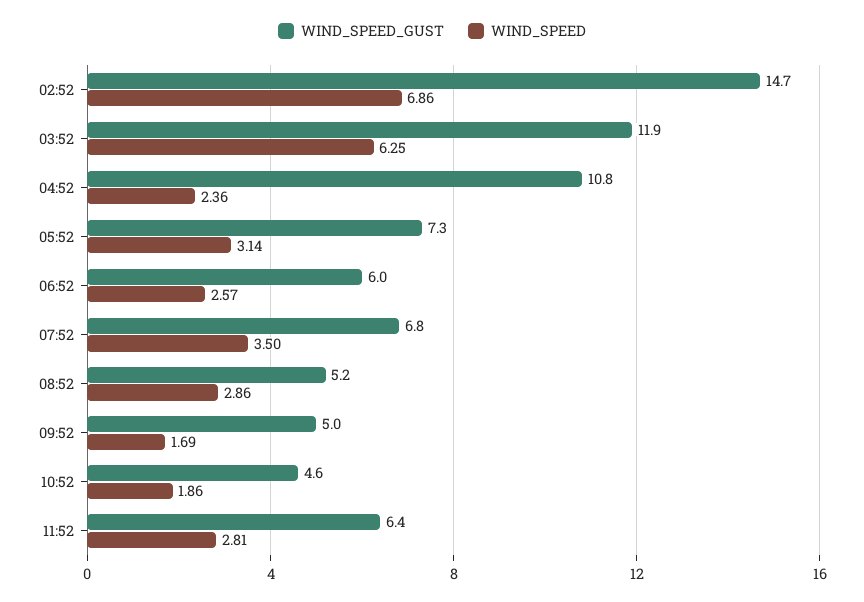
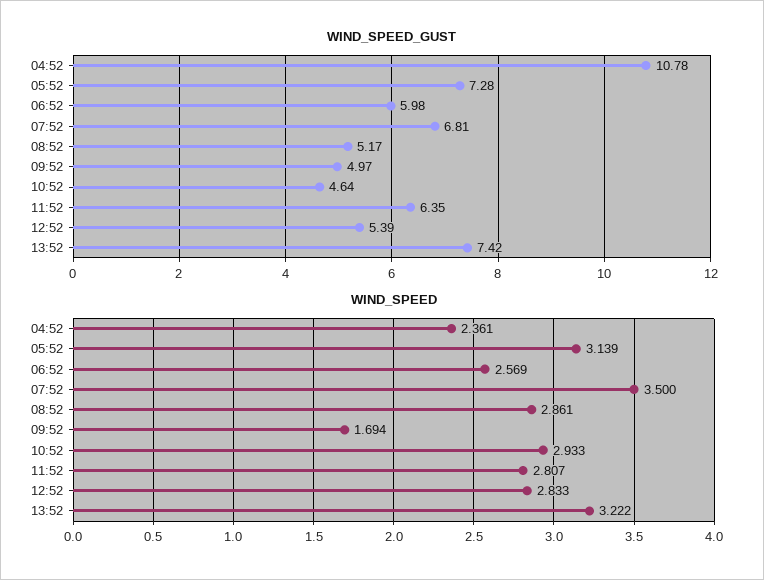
WIND_SPEED_GUST, 02:52: 14.7 -> none
WIND_SPEED, 02:52: 6.86 -> none
WIND_SPEED_GUST, 03:52: 11.9 -> none
WIND_SPEED, 03:52: 6.25 -> none
WIND_SPEED, 10:52: 1.86 -> 2.933
WIND_SPEED_GUST, 12:52: none -> 5.39
WIND_SPEED_GUST, 13:52: none -> 7.42
WIND_SPEED, 12:52: none -> 2.833
WIND_SPEED, 13:52: none -> 3.222

